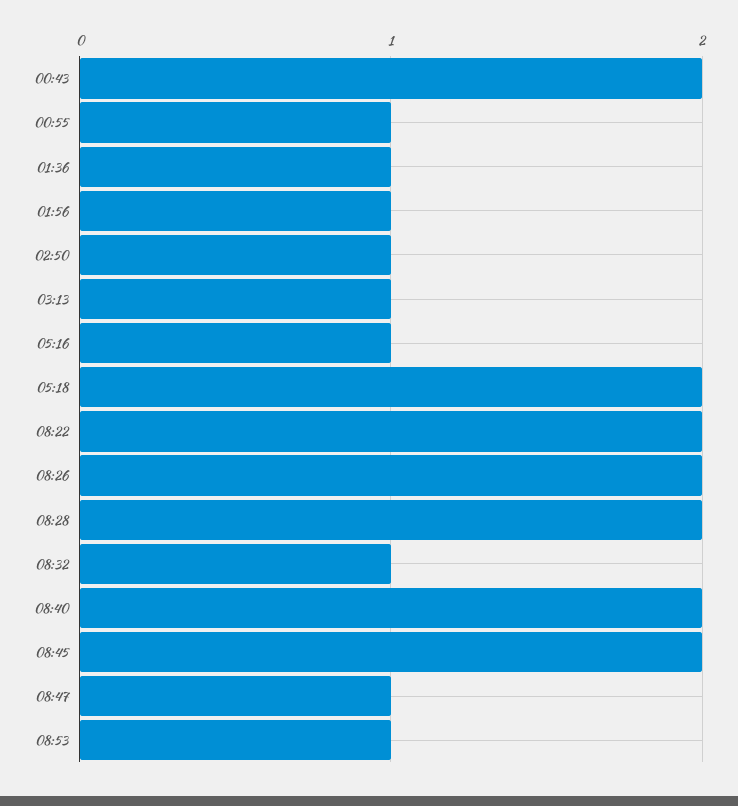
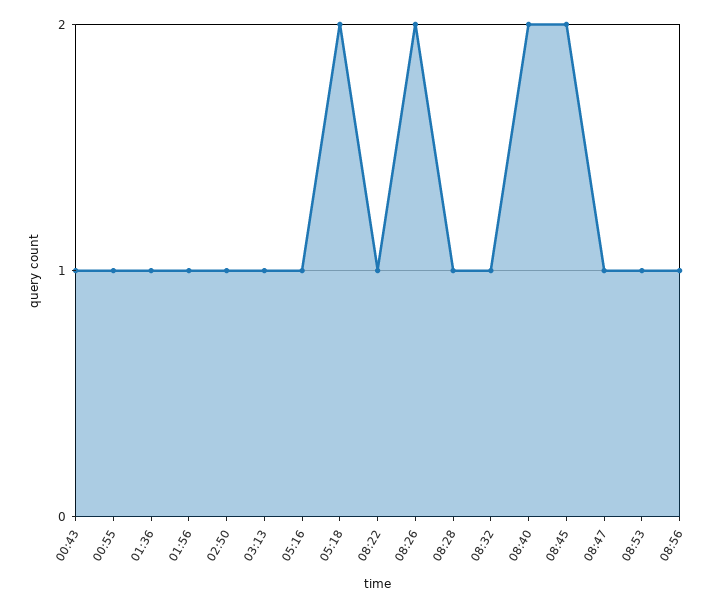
00:43: 2 -> 1
08:22: 2 -> 1
08:28: 2 -> 1
08:56: none -> 1

